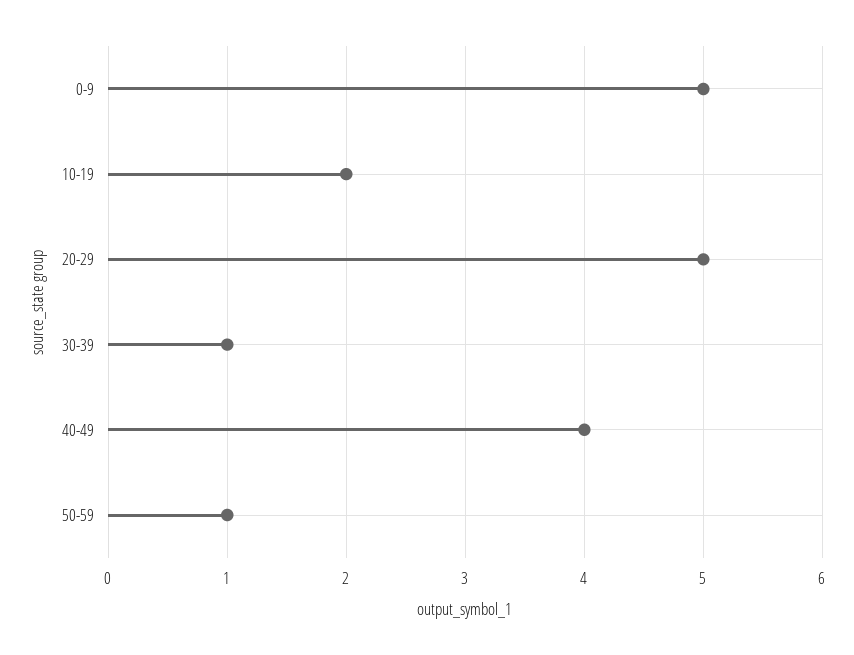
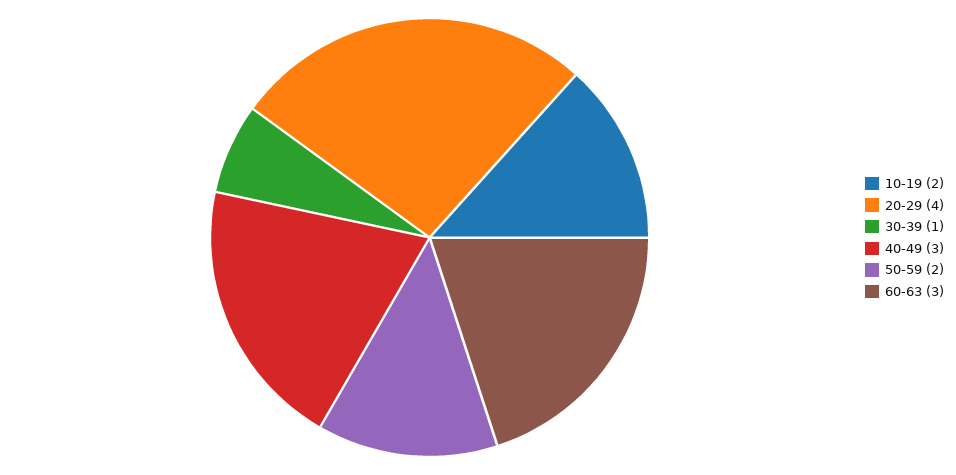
0-9: 5 -> none
20-29: 5 -> 4
40-49: 4 -> 3
50-59: 1 -> 2
60-63: none -> 3

